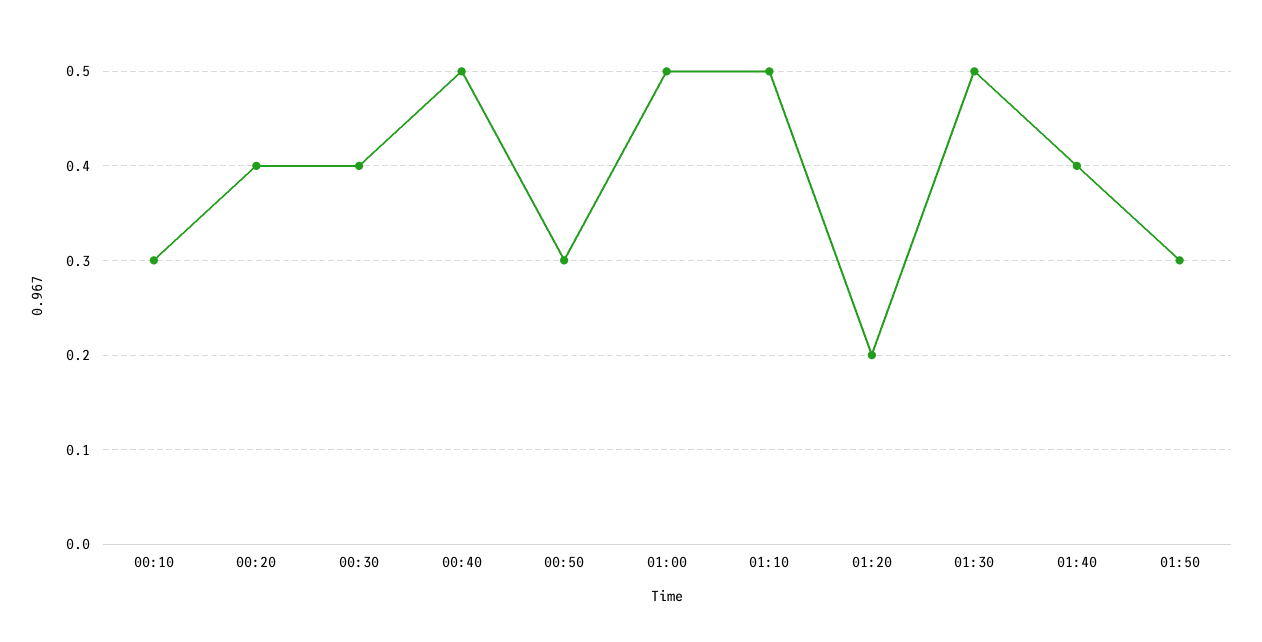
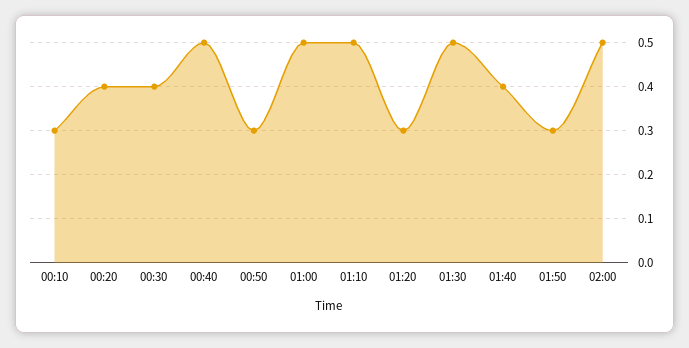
01:20: 0.2 -> 0.3
02:00: none -> 0.5

